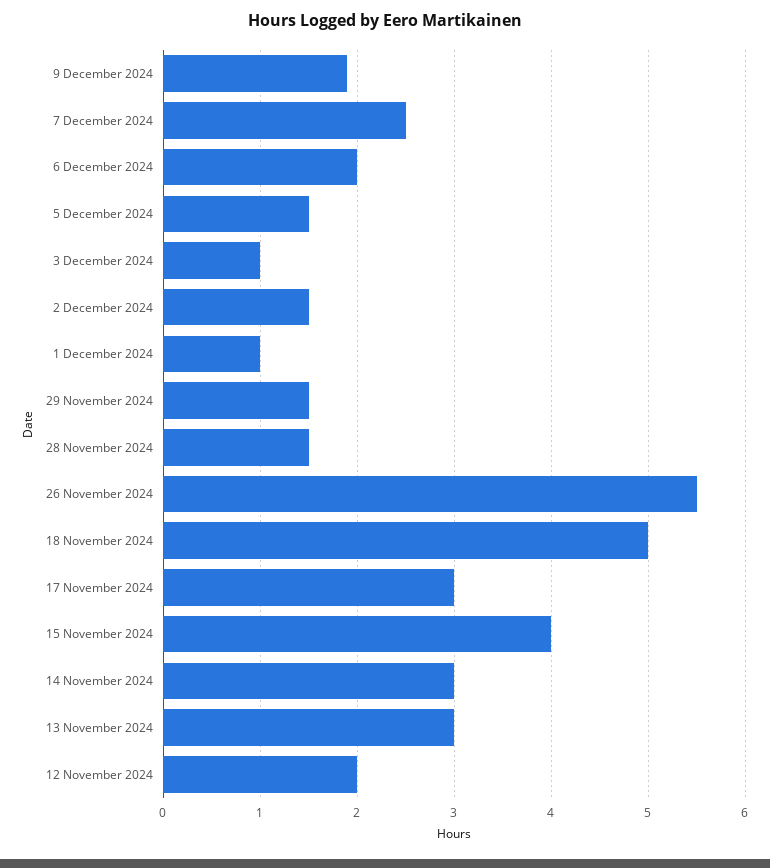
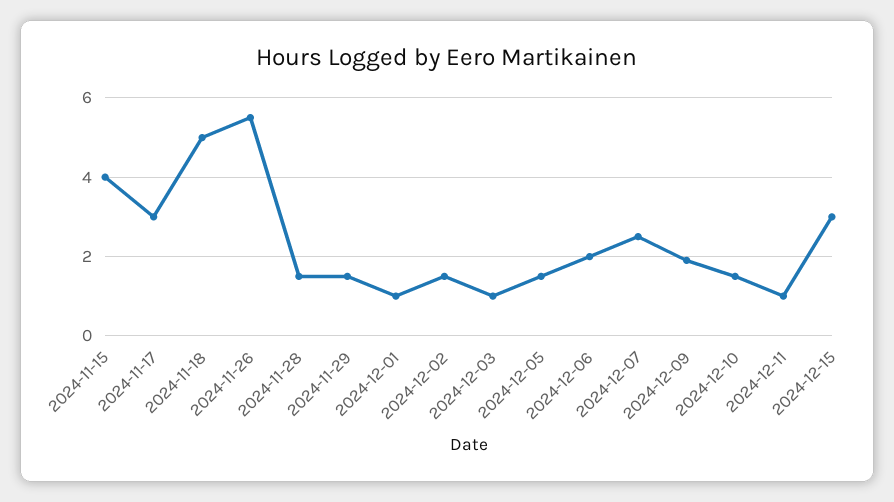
14 November 2024: 3 -> none
13 November 2024: 3 -> none
12 November 2024: 2 -> none
2024-12-10: none -> 1.5
2024-12-11: none -> 1
2024-12-15: none -> 3

